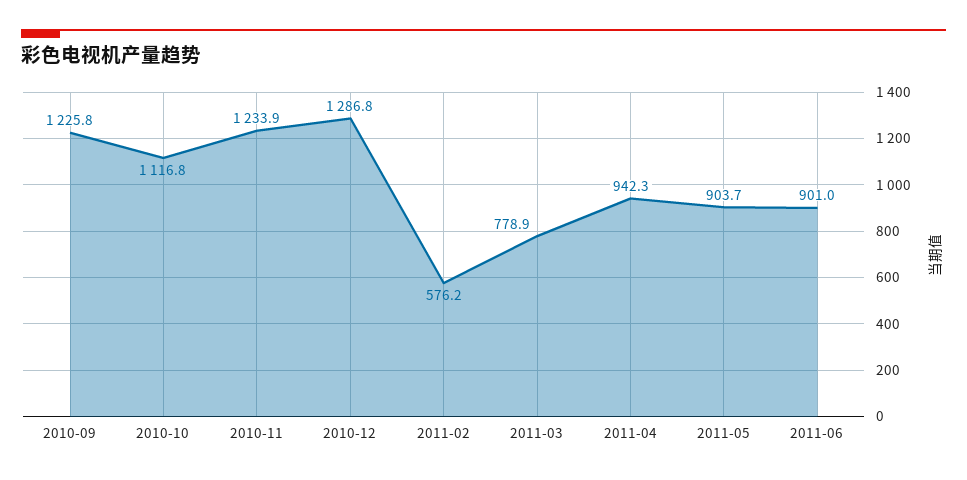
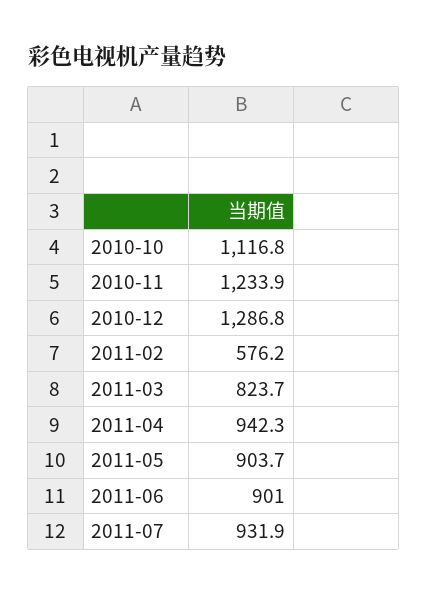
2010-09: 1225.8 -> none
2011-03: 778.9 -> 823.7
2011-07: none -> 931.9

